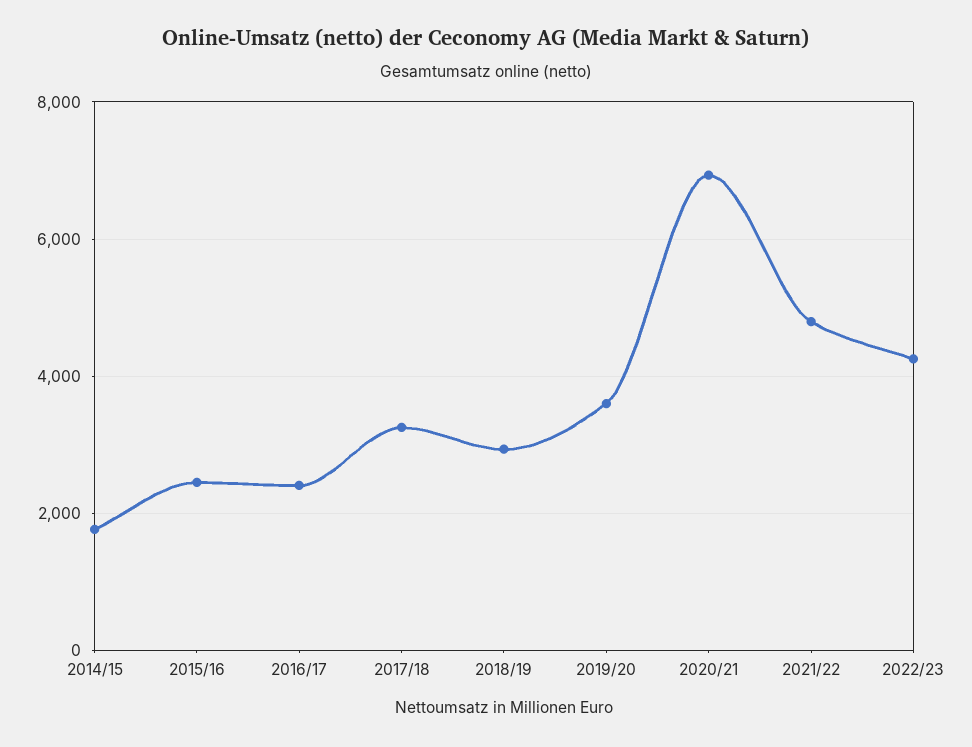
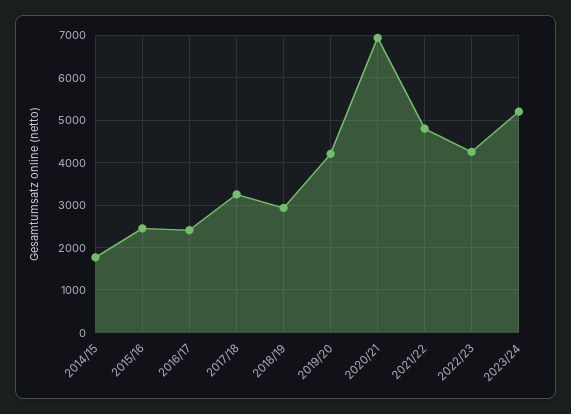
2019/20: 3600 -> 4200
2023/24: none -> 5200

